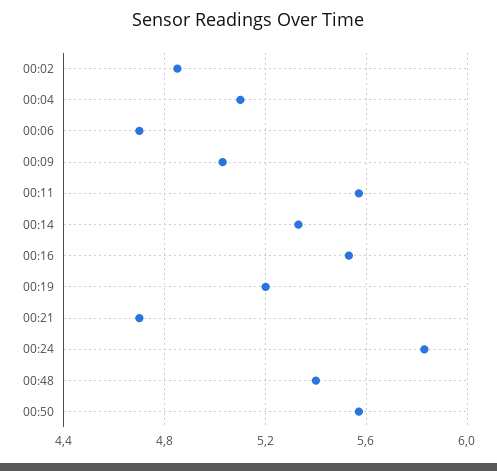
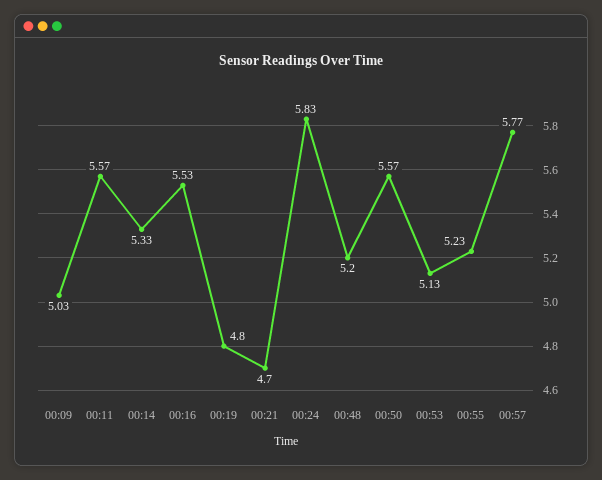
00:02: 4.85 -> none
00:04: 5.1 -> none
00:06: 4.7 -> none
00:19: 5.2 -> 4.8
00:48: 5.4 -> 5.2
00:53: none -> 5.13
00:55: none -> 5.23
00:57: none -> 5.77

